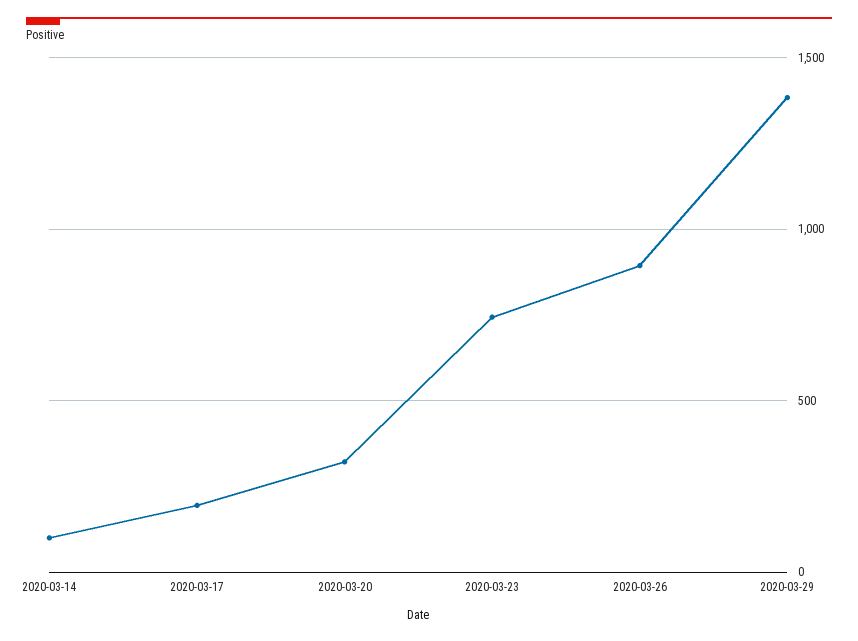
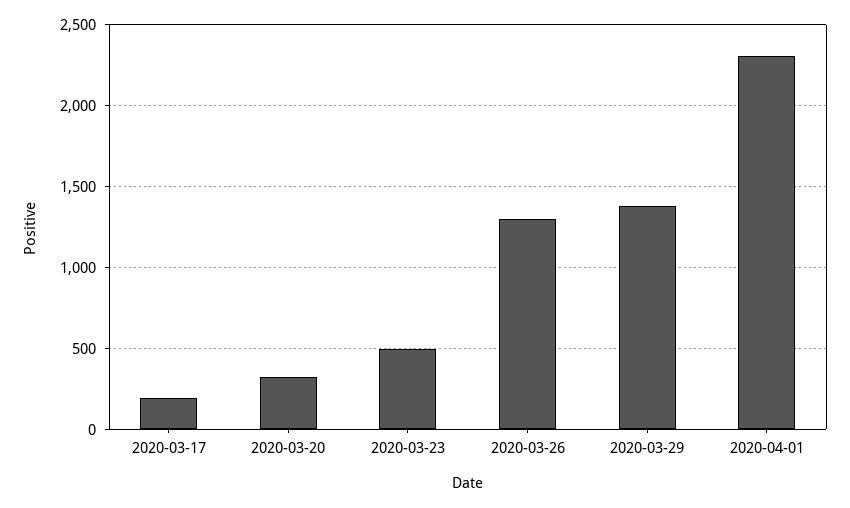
2020-03-14: 100 -> none
2020-03-23: 750 -> 500
2020-03-26: 900 -> 1300
2020-04-01: none -> 2300

